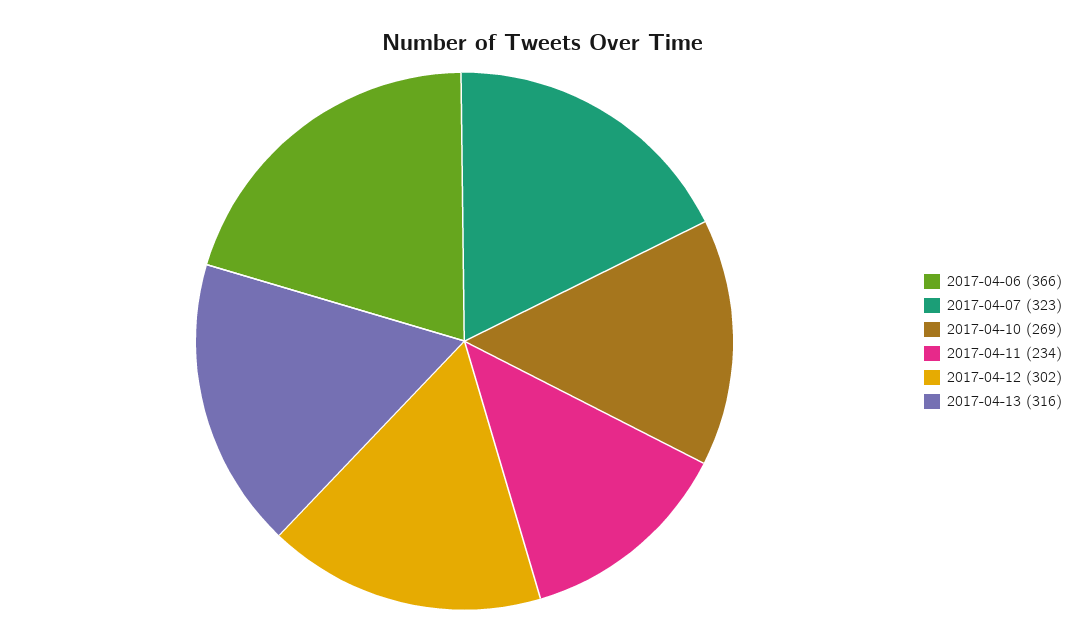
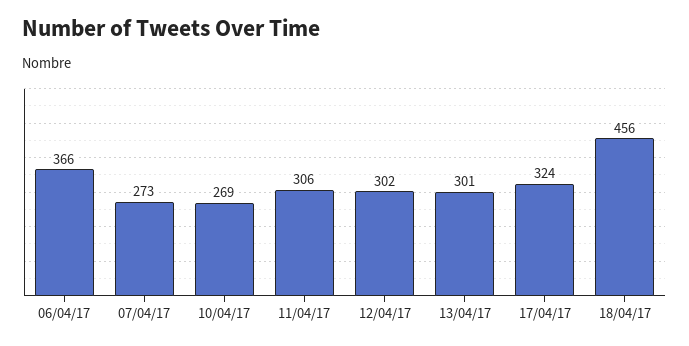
2017-04-07: 323 -> 273
2017-04-11: 234 -> 306
2017-04-13: 316 -> 301
17/04/17: none -> 324
18/04/17: none -> 456

